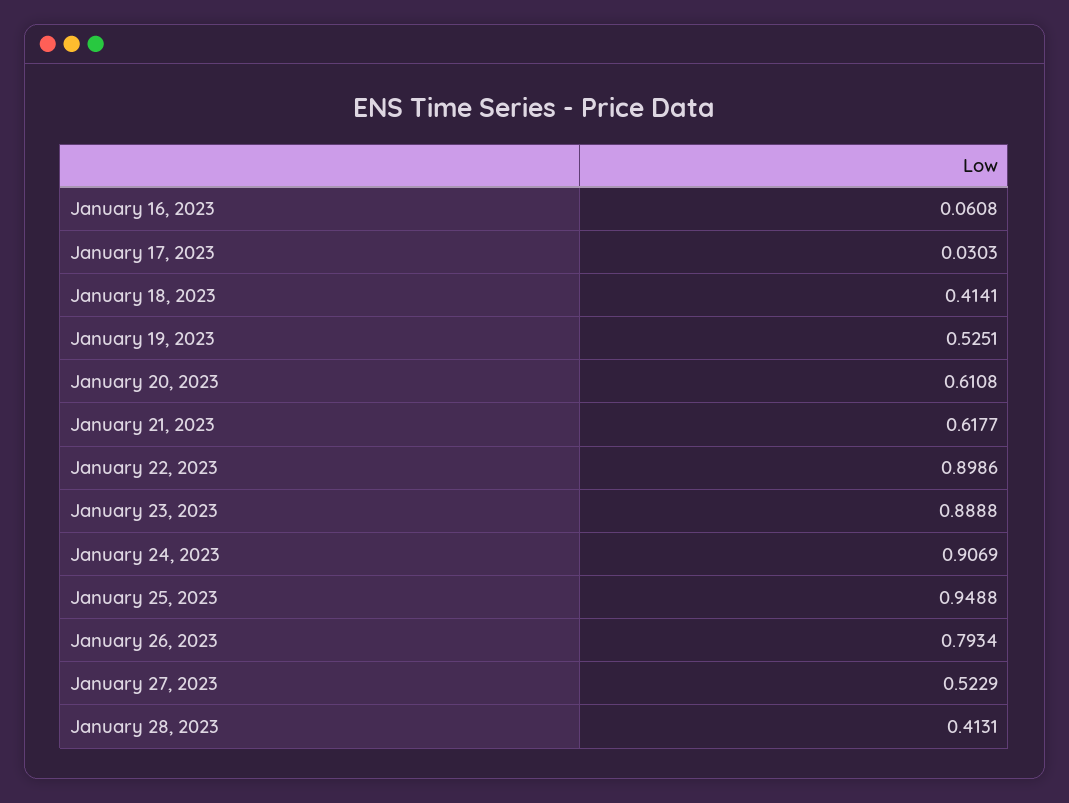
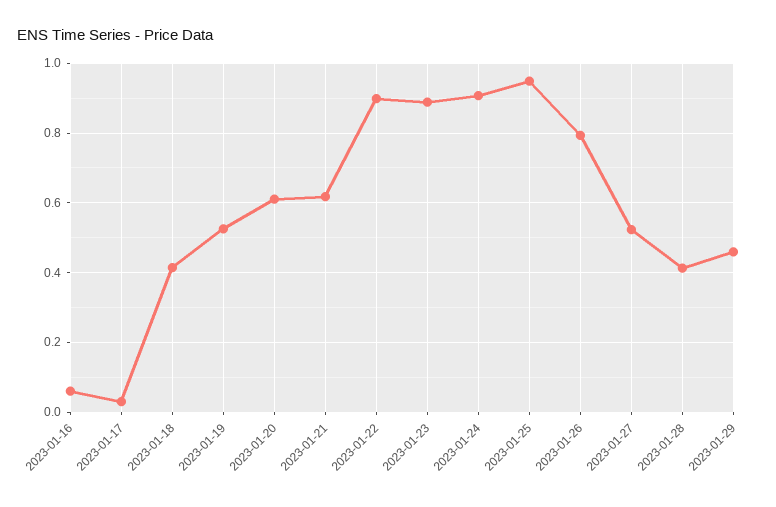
2023-01-29: none -> 0.46

